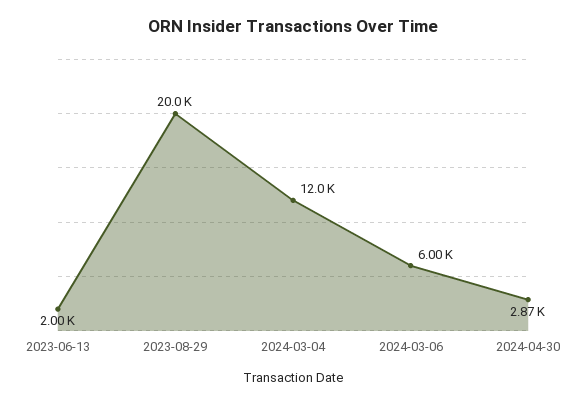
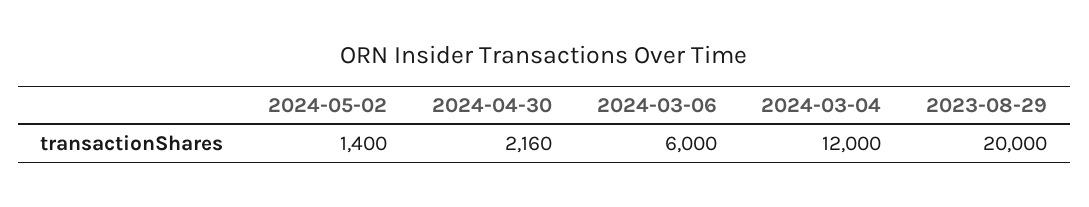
2023-06-13: 2000 -> none
2024-04-30: 2870 -> 2160
2024-05-02: none -> 1400

